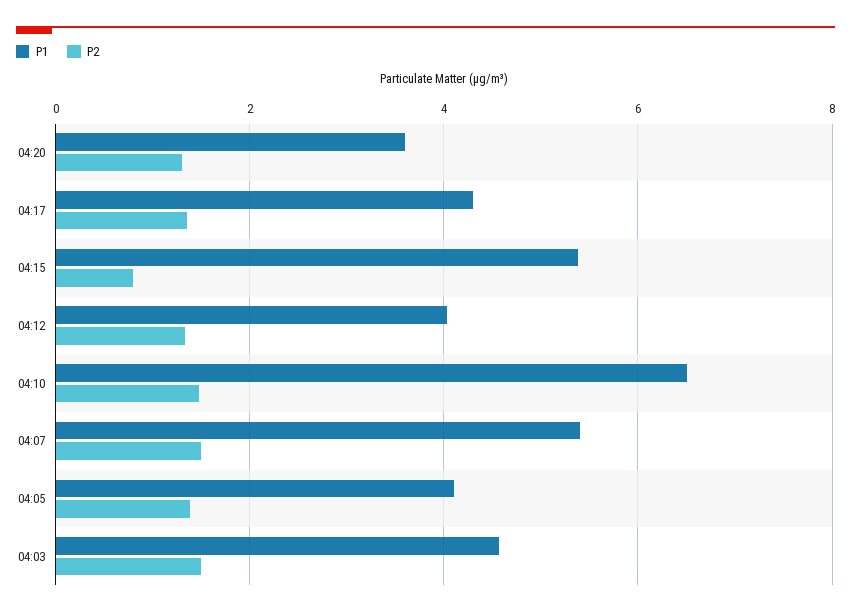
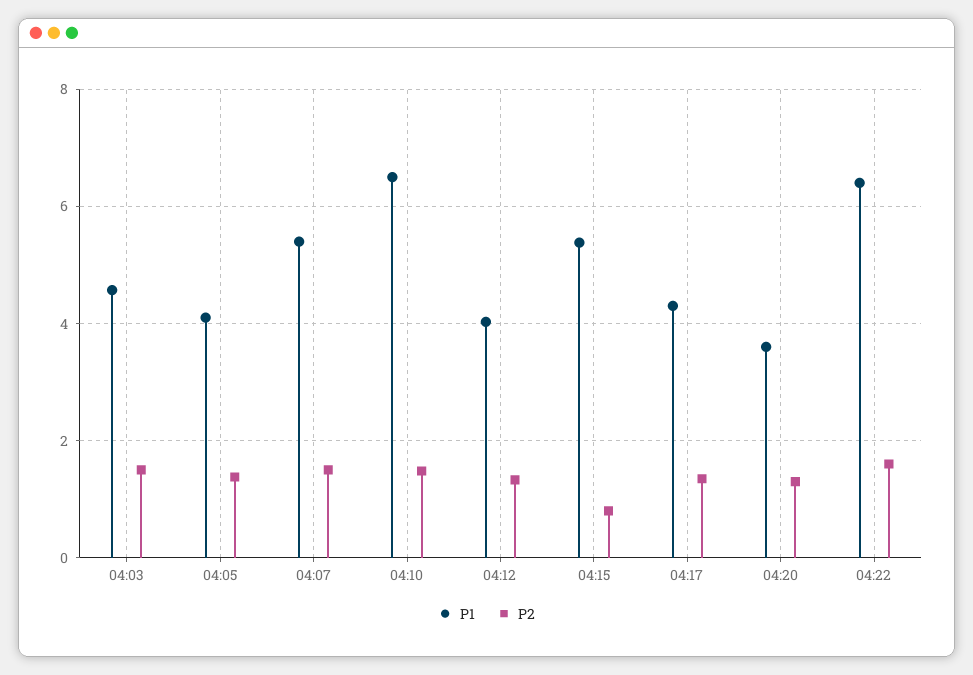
P1, 04:22: none -> 6.4
P2, 04:22: none -> 1.6

